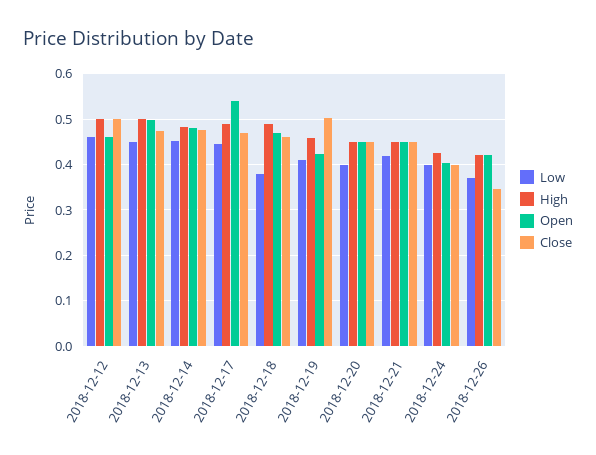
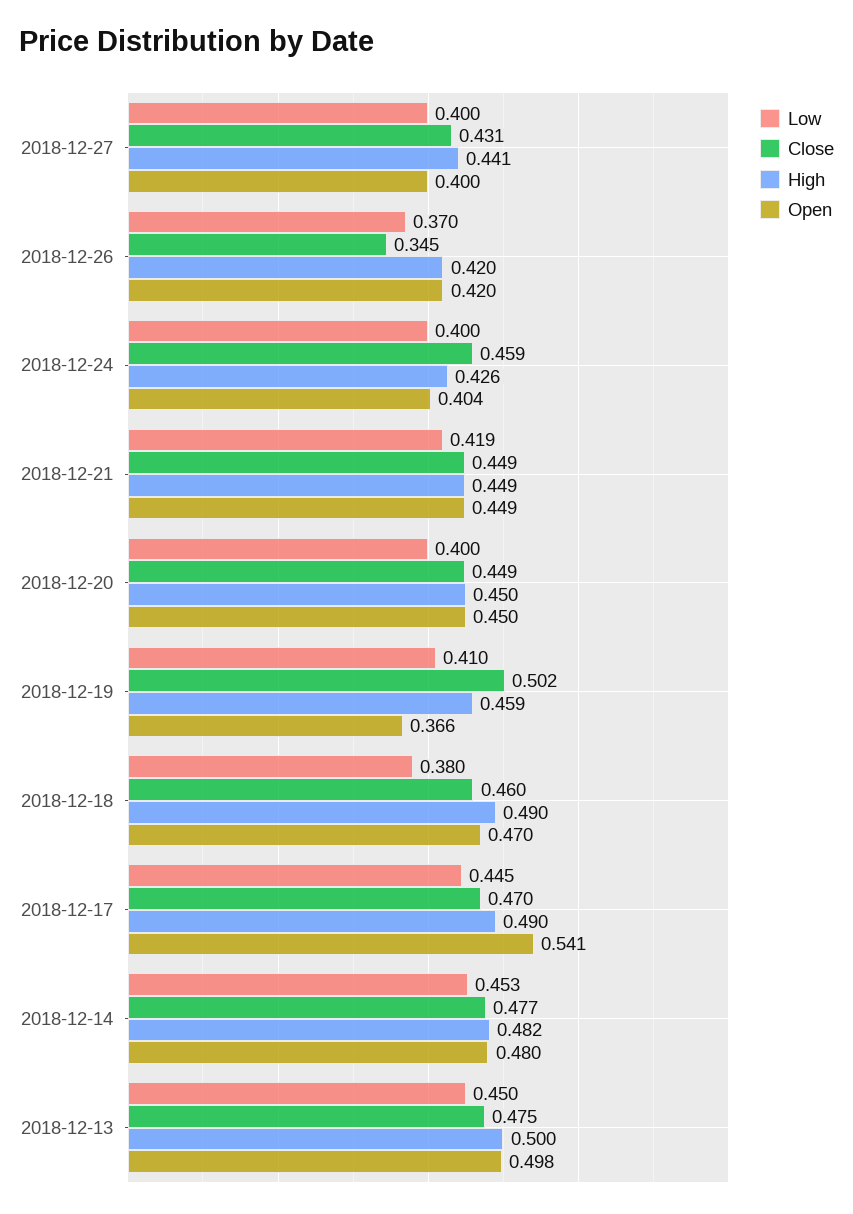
Low, 2018-12-12: 0.46 -> none
High, 2018-12-12: 0.5 -> none
Open, 2018-12-12: 0.46 -> none
Close, 2018-12-12: 0.5 -> none
Open, 2018-12-19: 0.42 -> 0.366
Close, 2018-12-24: 0.4 -> 0.459
Low, 2018-12-27: none -> 0.4
Close, 2018-12-27: none -> 0.431
High, 2018-12-27: none -> 0.441
Open, 2018-12-27: none -> 0.4

